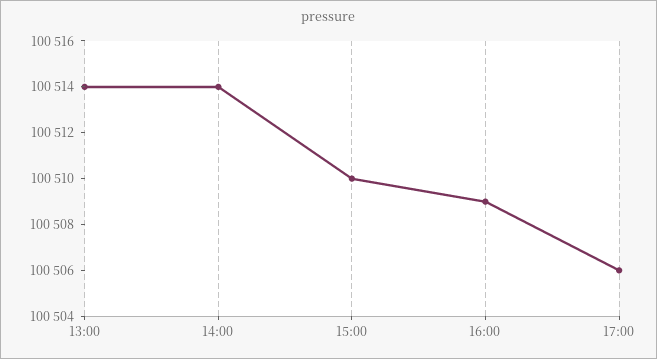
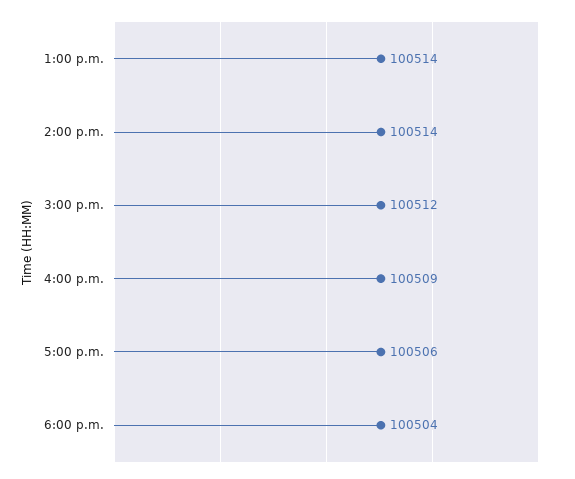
15:00: 100510 -> 100512
6:00 p.m.: none -> 100504

